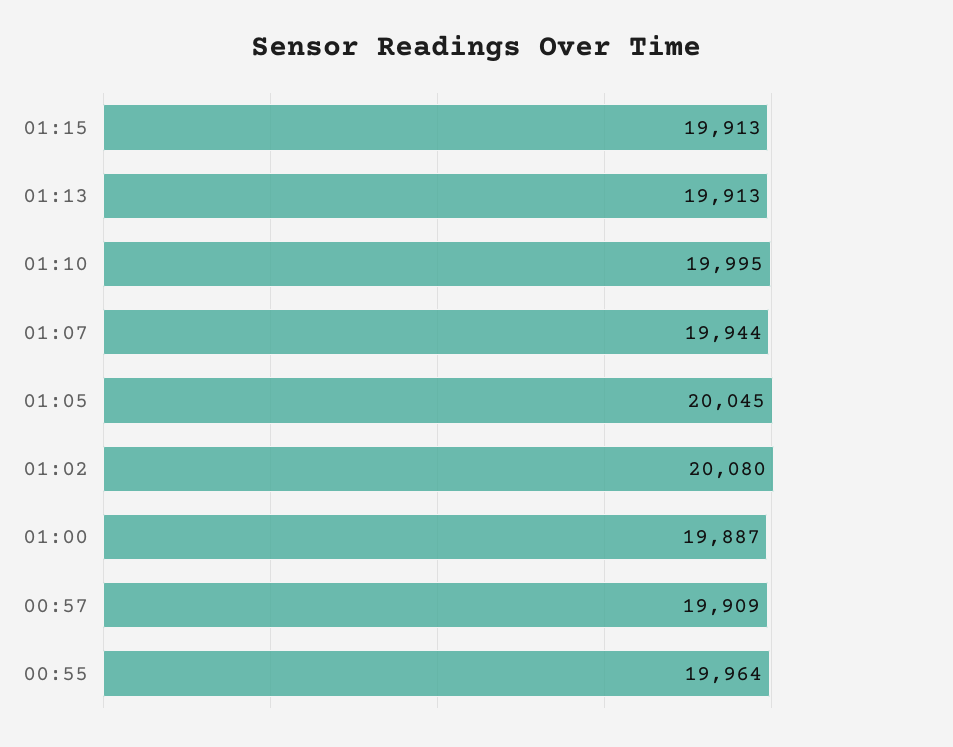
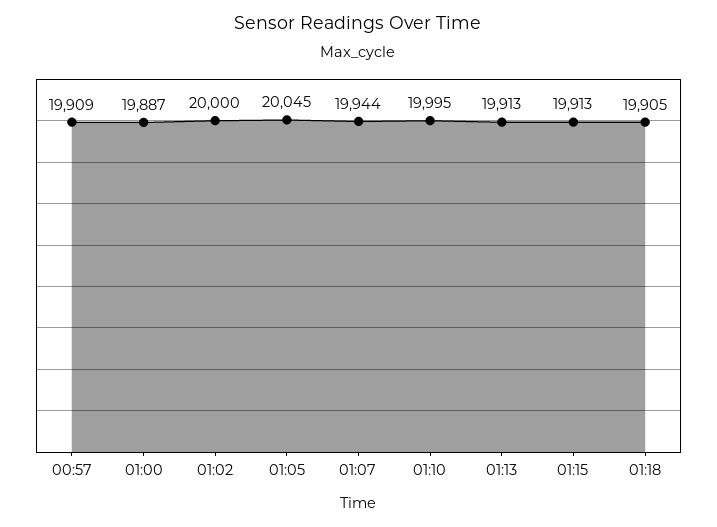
01:02: 20080 -> 20000
00:55: 19964 -> none
01:18: none -> 19905

